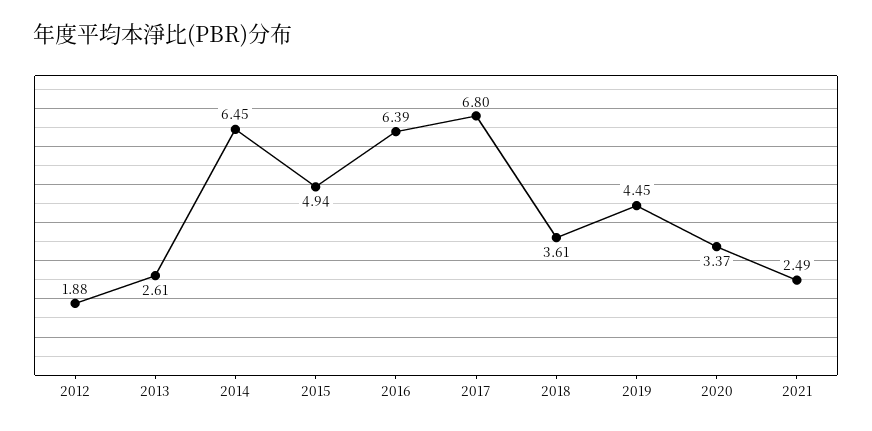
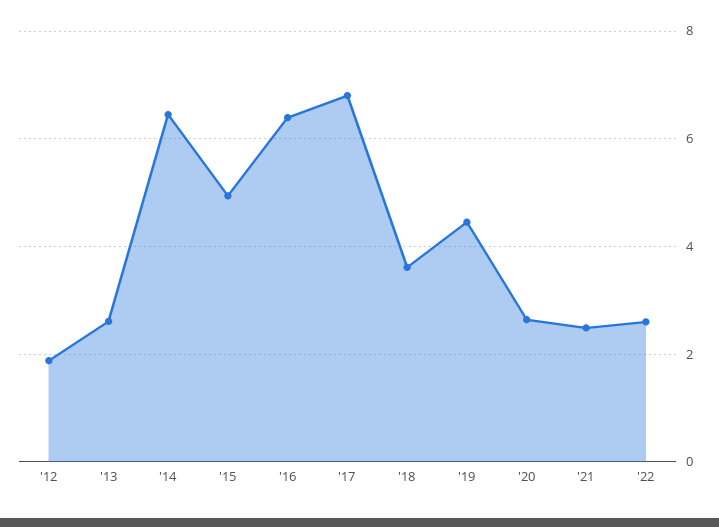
2020: 3.37 -> 2.6
'22: none -> 2.6

